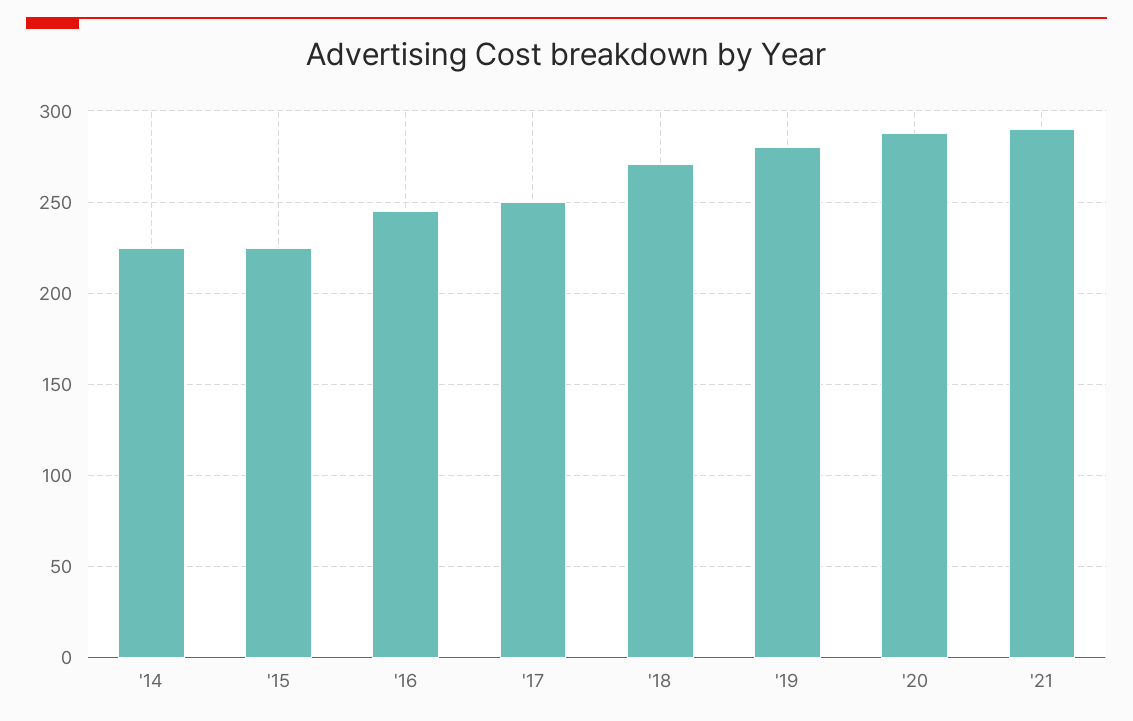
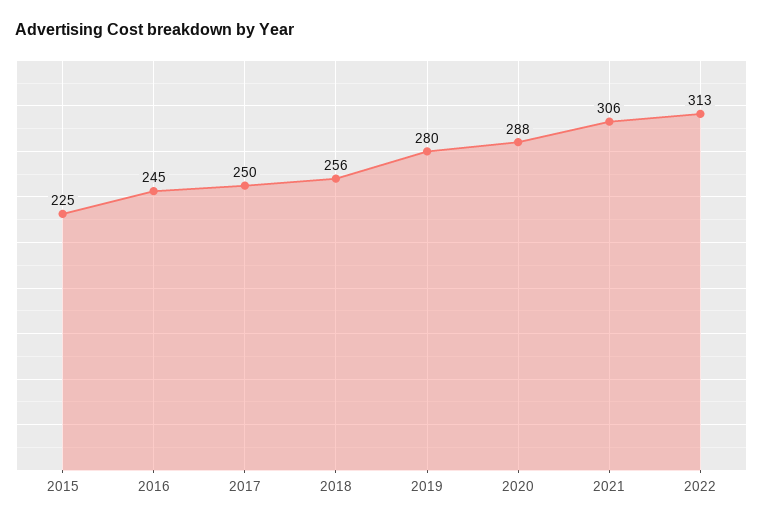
'14: 225 -> none
'18: 270 -> 256
'21: 290 -> 306
2022: none -> 313

